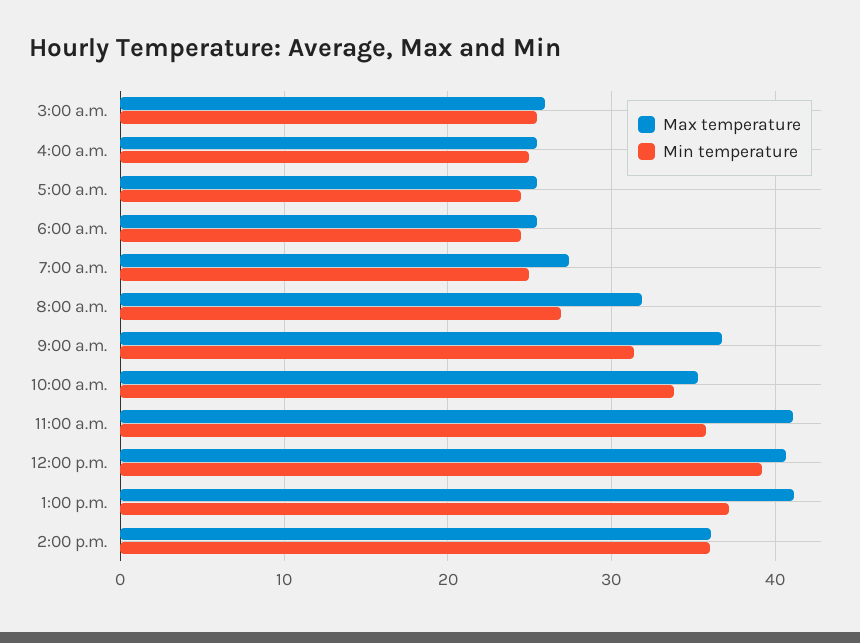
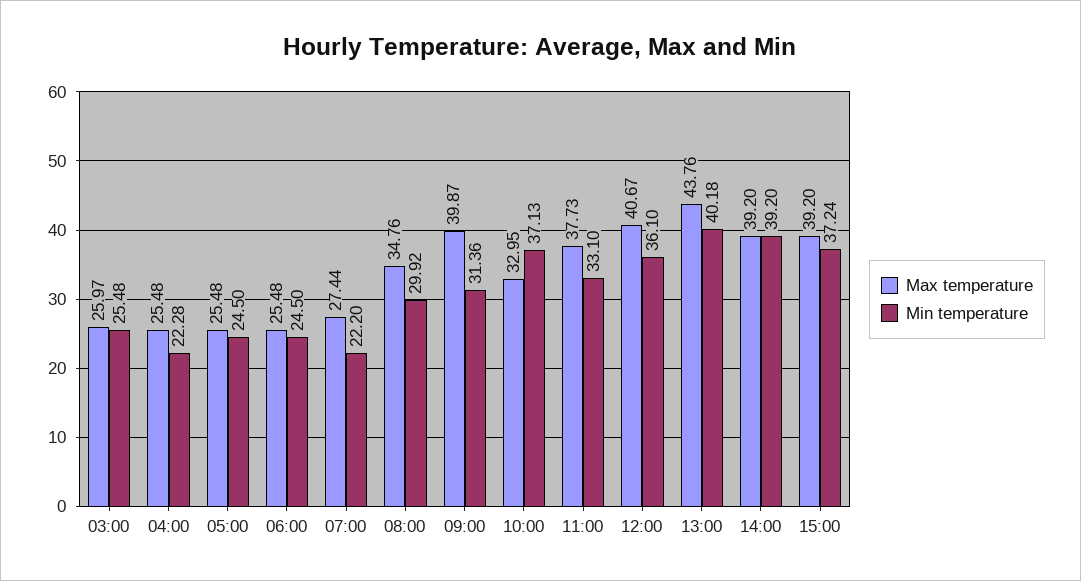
Min temperature, 4:00 a.m.: 25 -> 22.28
Min temperature, 7:00 a.m.: 25 -> 22.2
Max temperature, 8:00 a.m.: 32 -> 34.76
Min temperature, 8:00 a.m.: 27 -> 29.92
Max temperature, 9:00 a.m.: 37 -> 39.87
Max temperature, 10:00 a.m.: 35 -> 32.95
Min temperature, 10:00 a.m.: 34 -> 37.13
Max temperature, 11:00 a.m.: 41 -> 37.73
Min temperature, 11:00 a.m.: 36 -> 33.1
Min temperature, 12:00 p.m.: 39 -> 36.1
Max temperature, 1:00 p.m.: 41 -> 43.76
Min temperature, 1:00 p.m.: 37 -> 40.18
Max temperature, 2:00 p.m.: 36 -> 39.2
Min temperature, 2:00 p.m.: 36 -> 39.2
Max temperature, 15:00: none -> 39.2
Min temperature, 15:00: none -> 37.24

